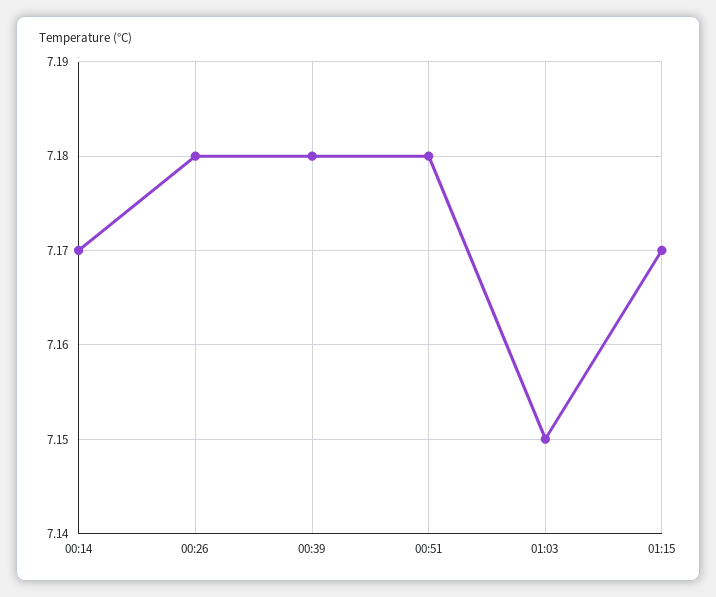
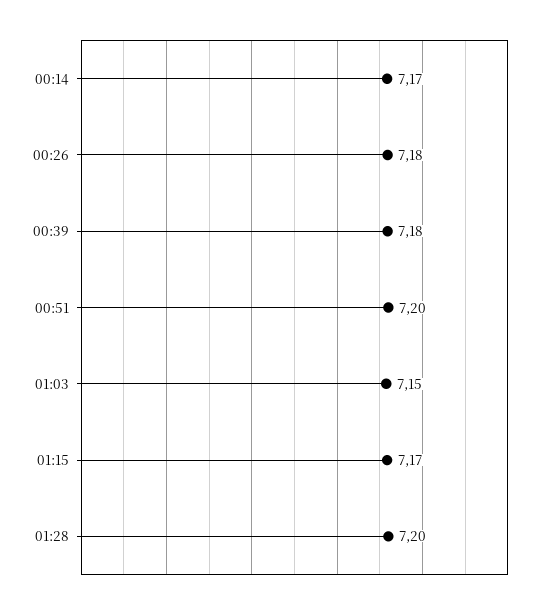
00:51: 7.18 -> 7.2
01:28: none -> 7.2

